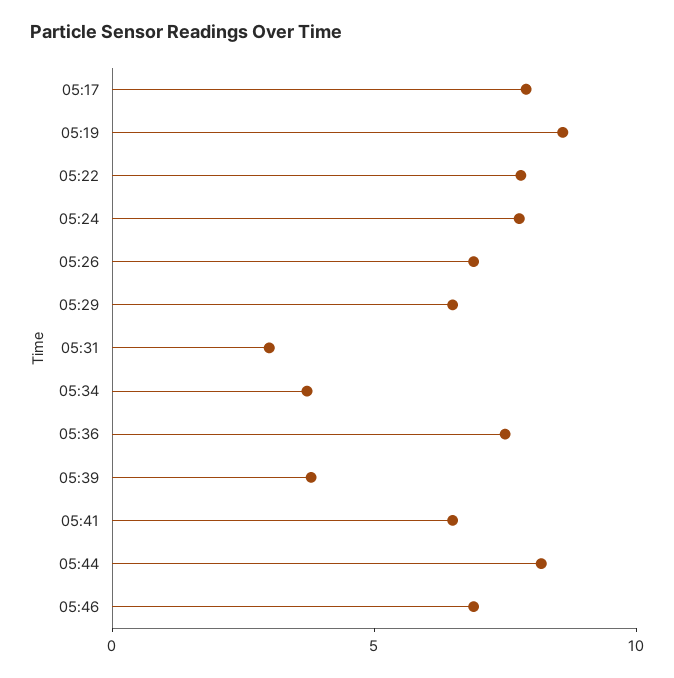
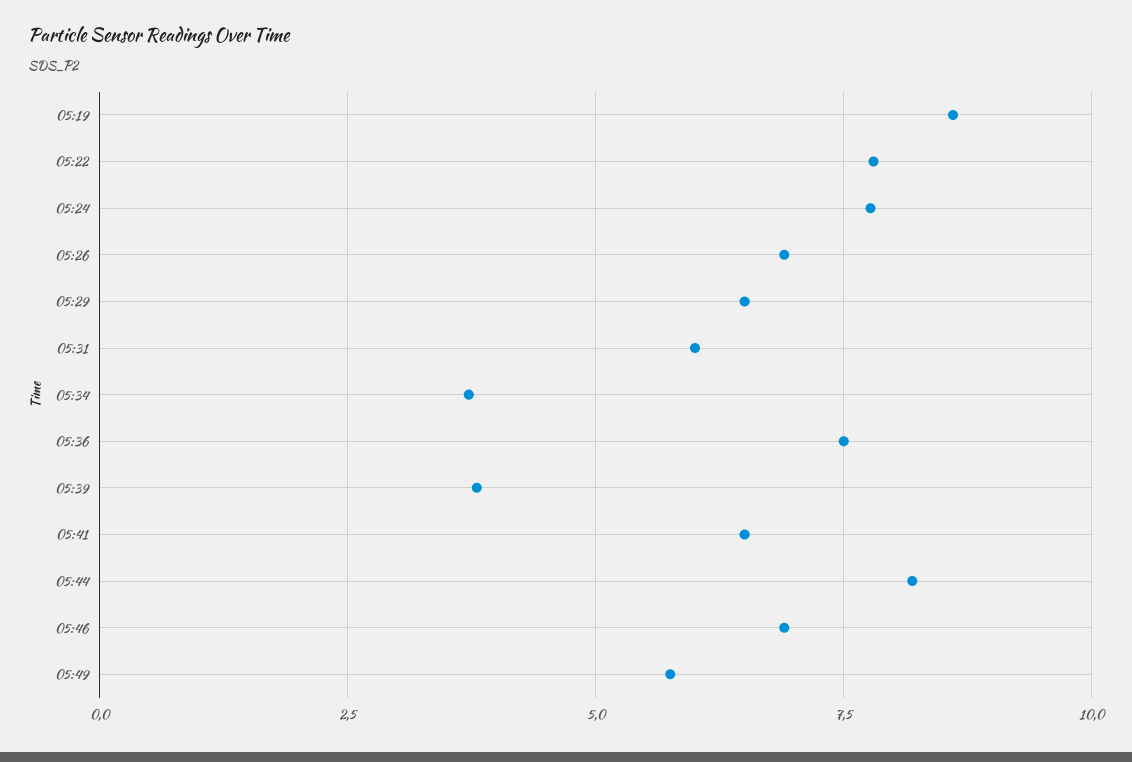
05:17: 8 -> none
05:31: 3 -> 6
05:49: none -> 5.75

